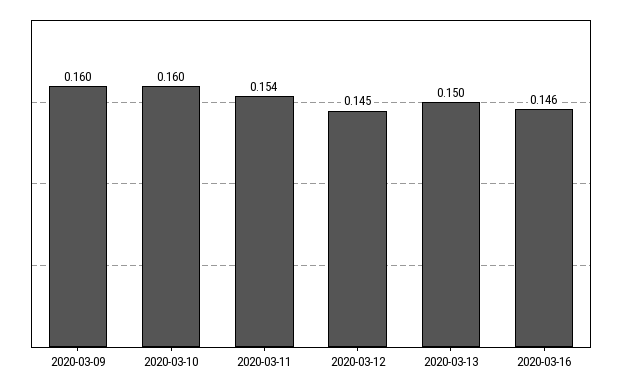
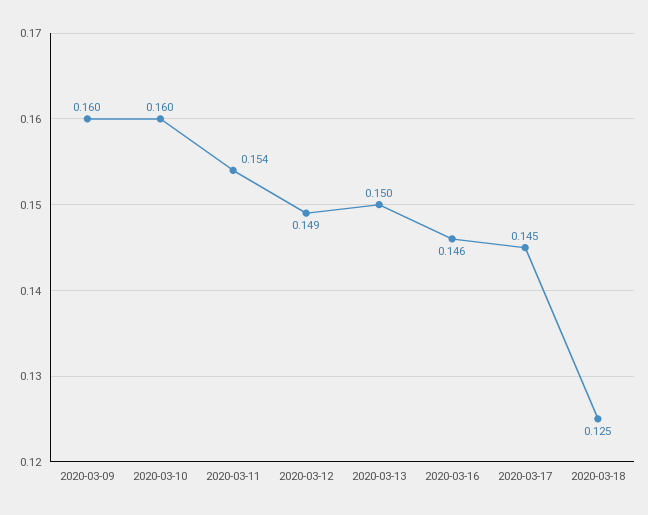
2020-03-12: 0.145 -> 0.149
2020-03-17: none -> 0.145
2020-03-18: none -> 0.125

